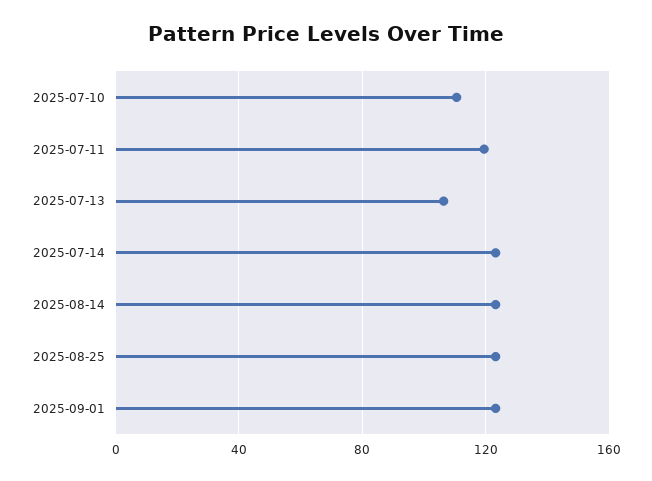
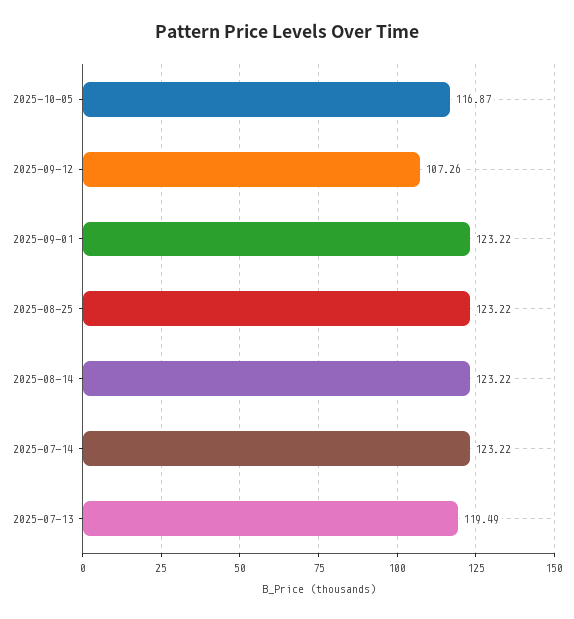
2025-07-10: 110 -> none
2025-07-11: 120 -> none
2025-07-13: 105 -> 119.49
2025-10-05: none -> 116.87
2025-09-12: none -> 107.26

